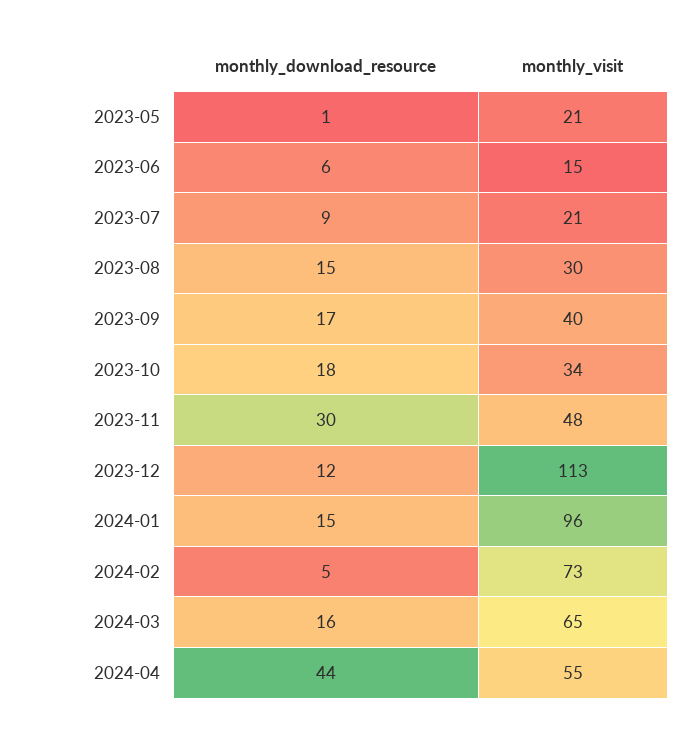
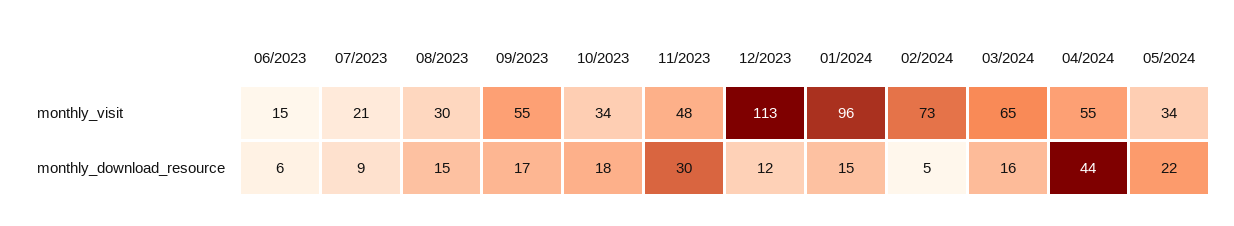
monthly_download_resource, 2023-05: 1 -> none
monthly_visit, 2023-05: 21 -> none
monthly_visit, 2023-09: 40 -> 55
monthly_visit, 05/2024: none -> 34
monthly_download_resource, 05/2024: none -> 22

